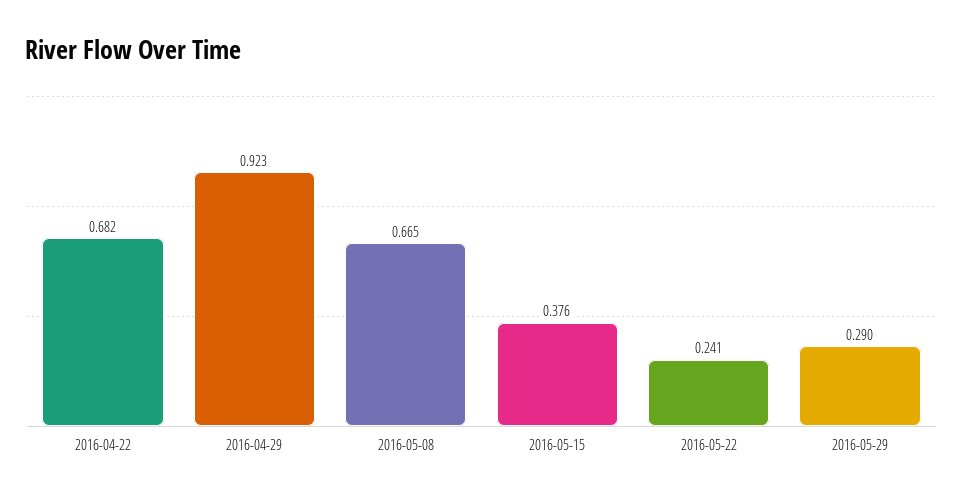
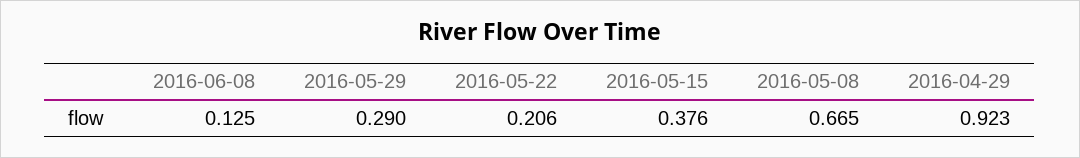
2016-04-22: 0.682 -> none
2016-05-22: 0.241 -> 0.206
2016-06-08: none -> 0.125

